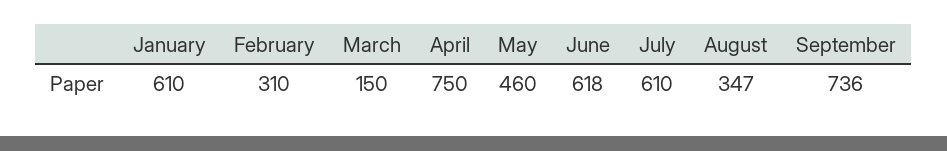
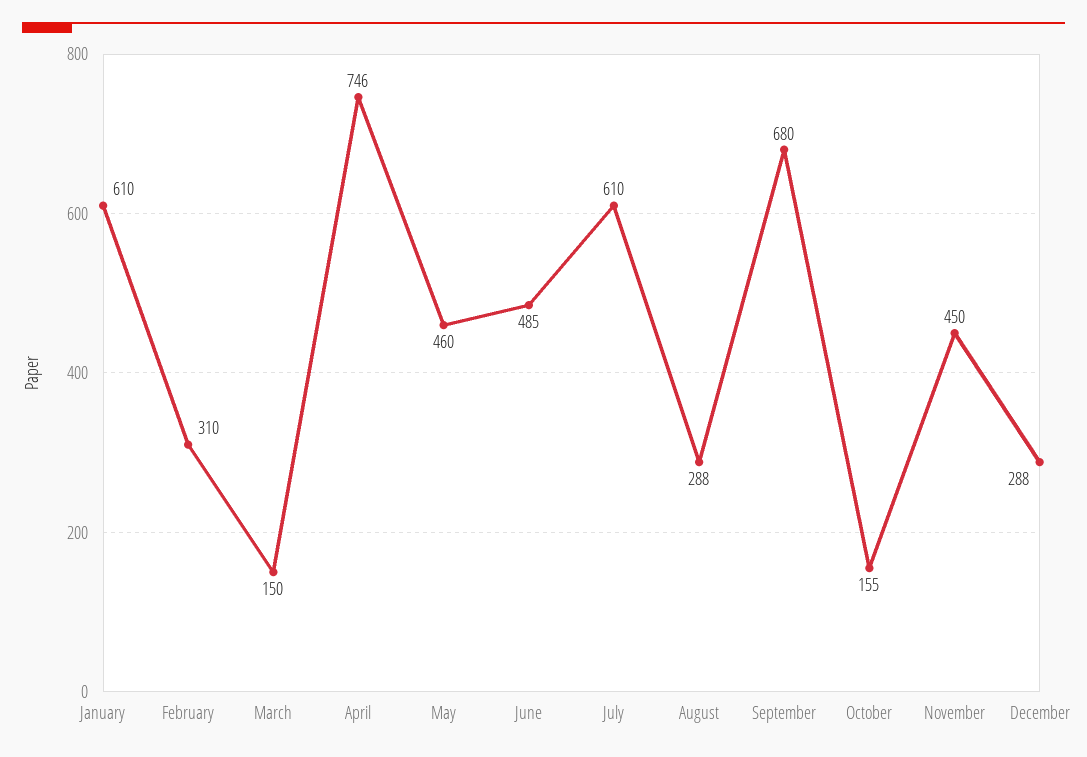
April: 750 -> 746
June: 618 -> 485
August: 347 -> 288
September: 736 -> 680
October: none -> 155
November: none -> 450
December: none -> 288

